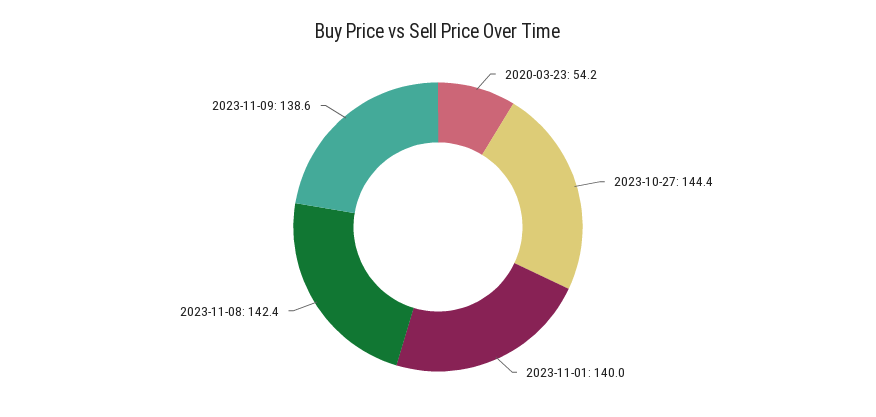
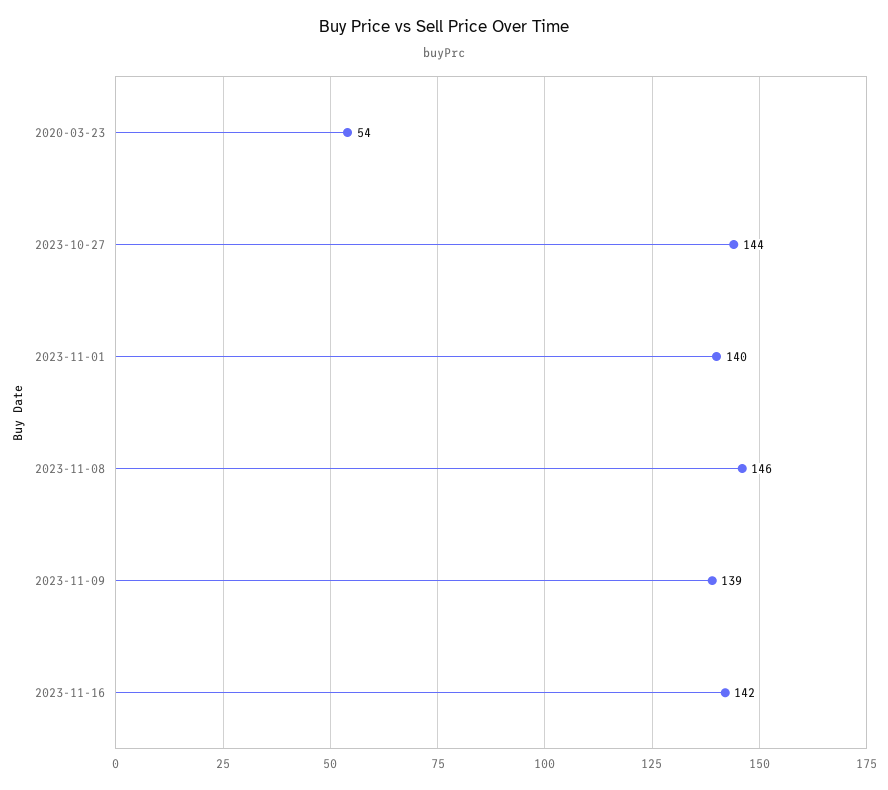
2023-11-08: 142.4 -> 146
2023-11-16: none -> 142

